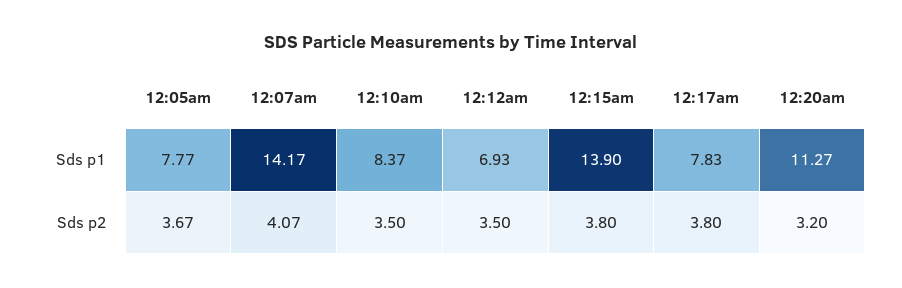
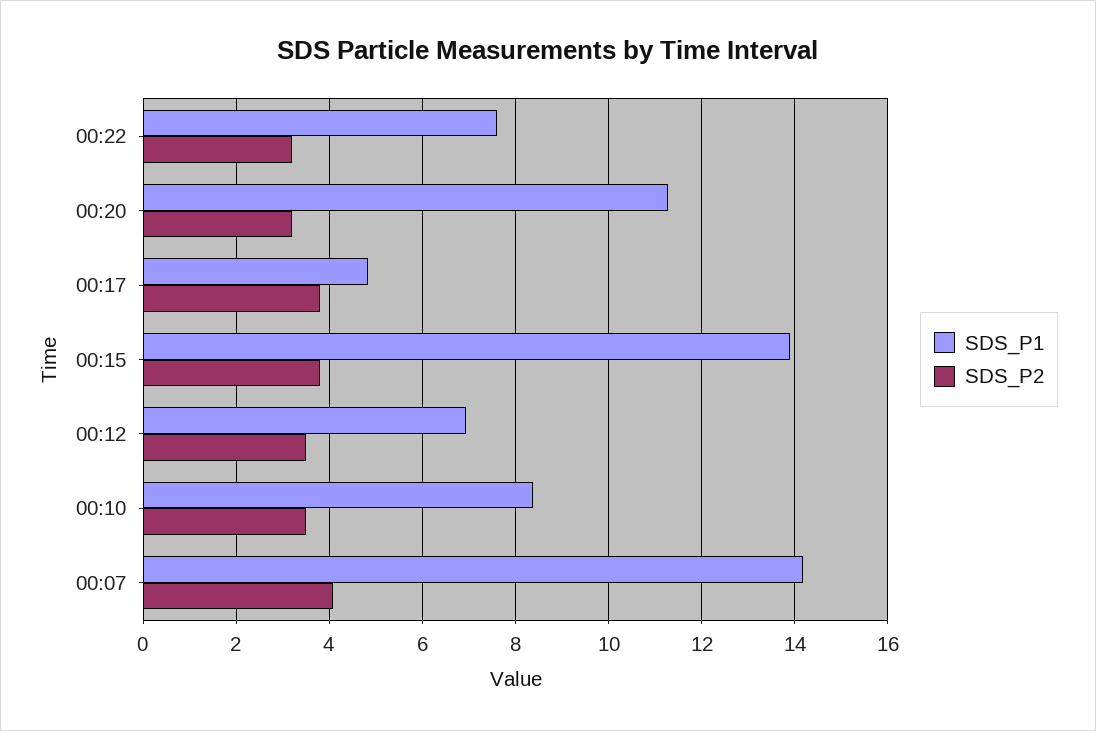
Sds p1, 12:05am: 7.77 -> none
Sds p1, 12:17am: 7.83 -> 4.8
Sds p2, 12:05am: 3.67 -> none
Sds p1, 00:22: none -> 7.6
Sds p2, 00:22: none -> 3.2

